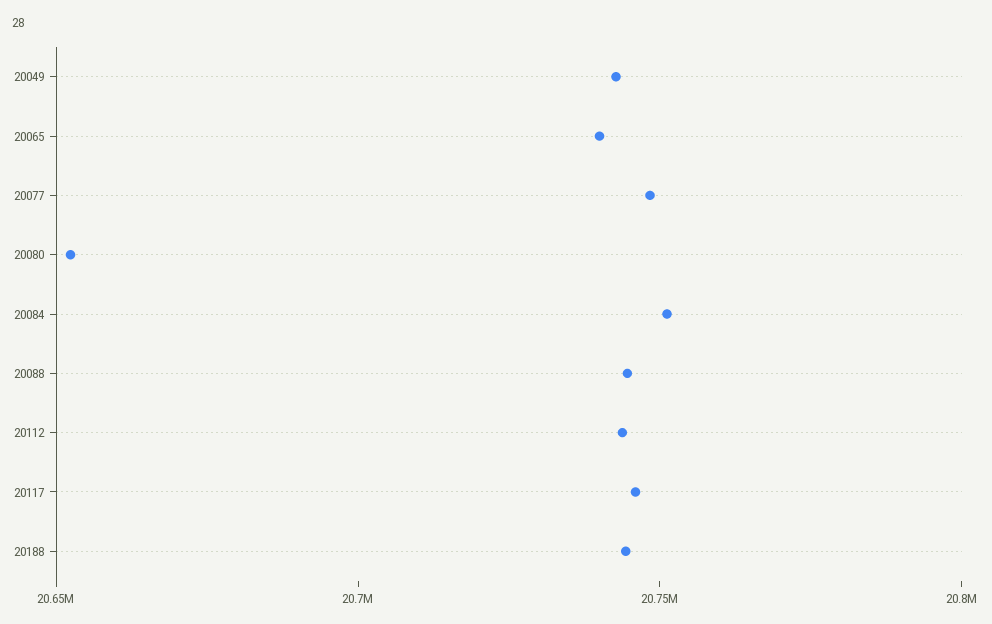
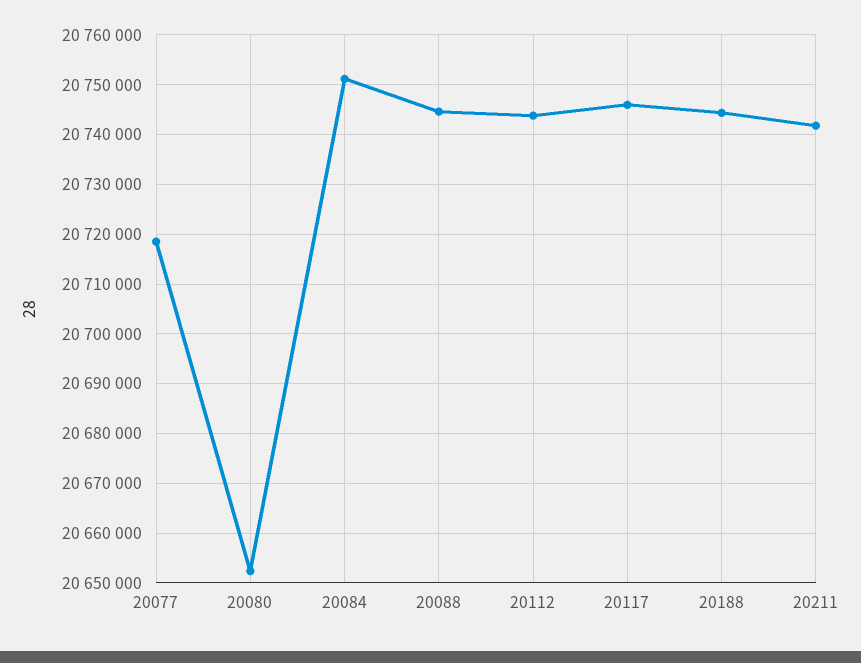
20049: 20740000 -> none
20065: 20740000 -> none
20077: 20750000 -> 20718000
20211: none -> 20742000

